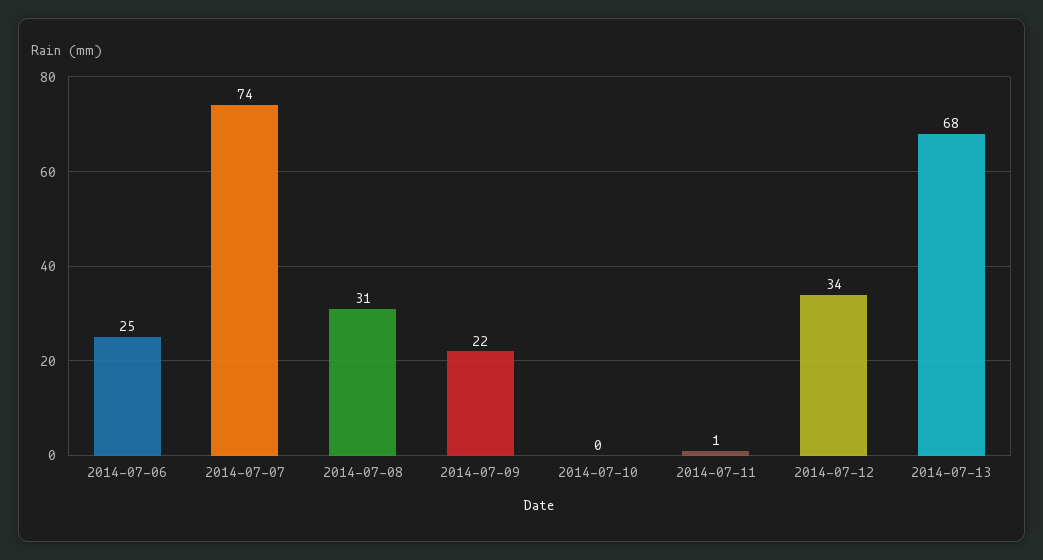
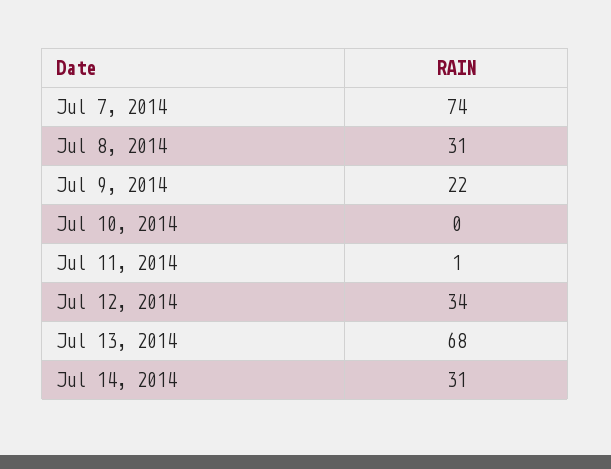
2014-07-06: 25 -> none
Jul 14, 2014: none -> 31

